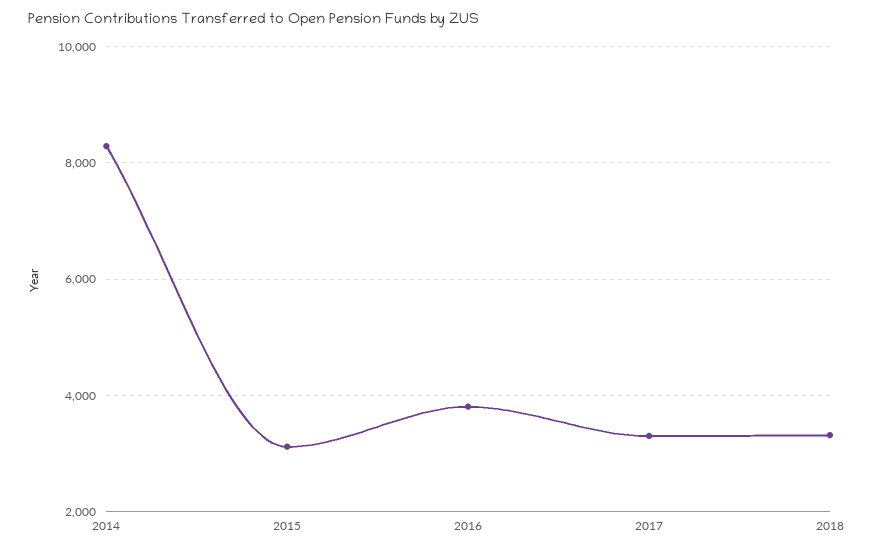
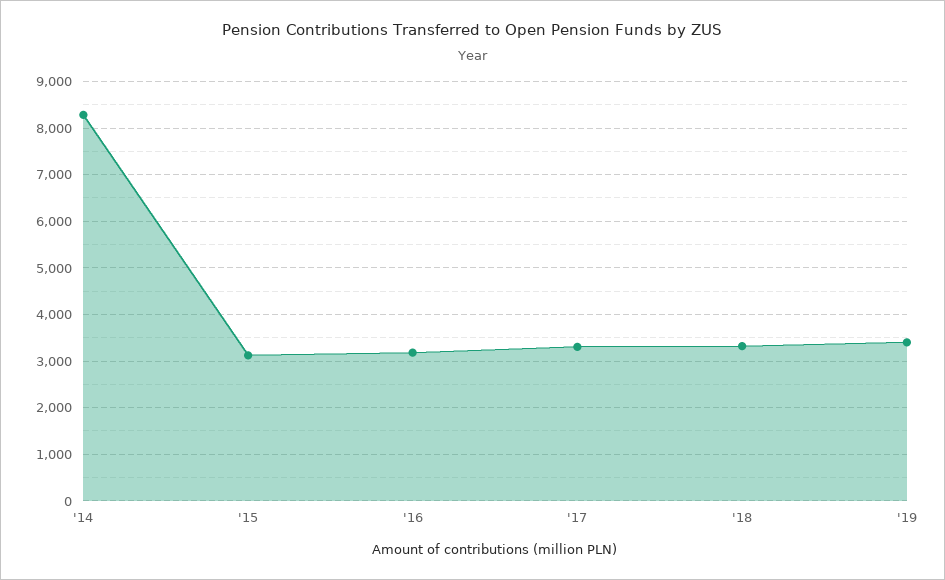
2016: 3800 -> 3200
'19: none -> 3400

